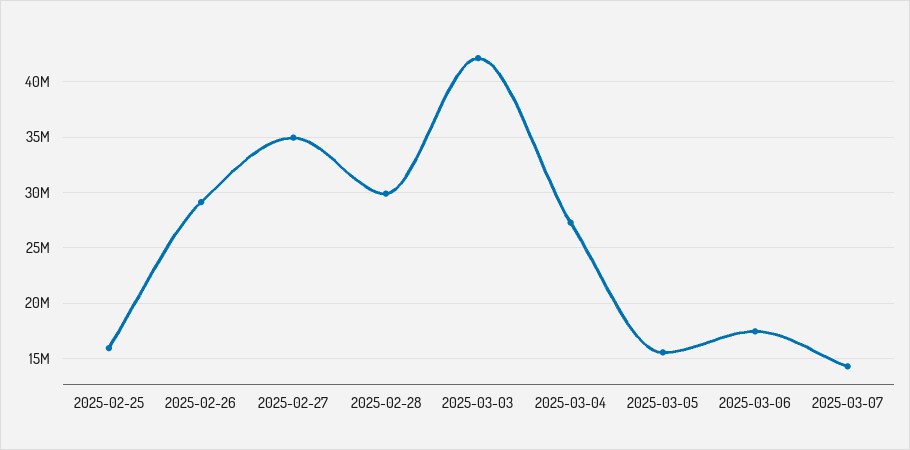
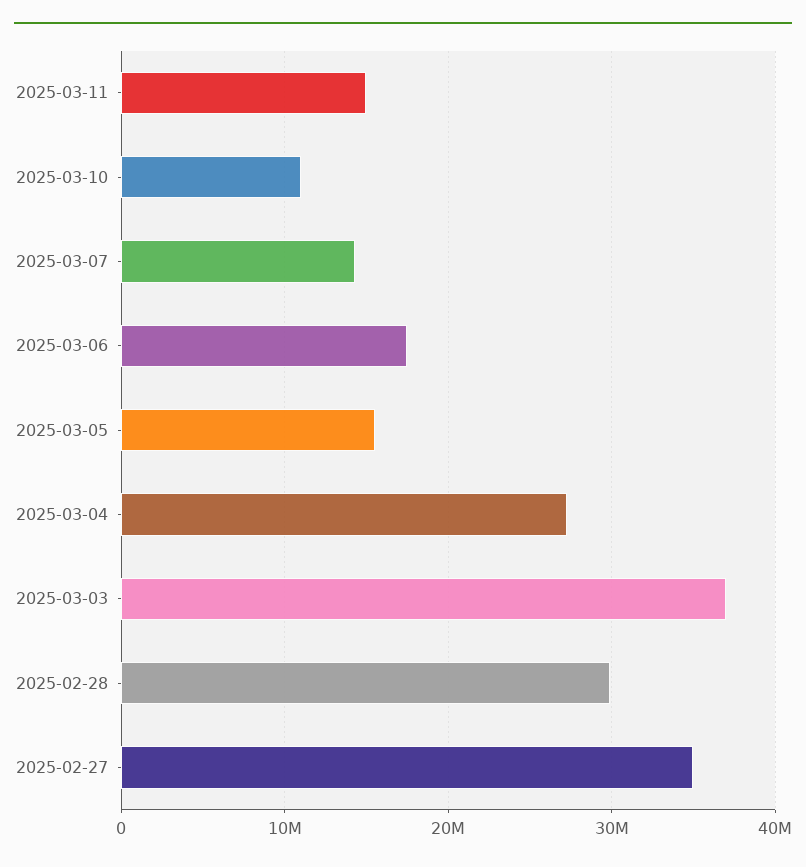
2025-02-25: 16000000 -> none
2025-02-26: 29000000 -> none
2025-03-03: 42000000 -> 37000000
2025-03-11: none -> 15000000
2025-03-10: none -> 11000000

